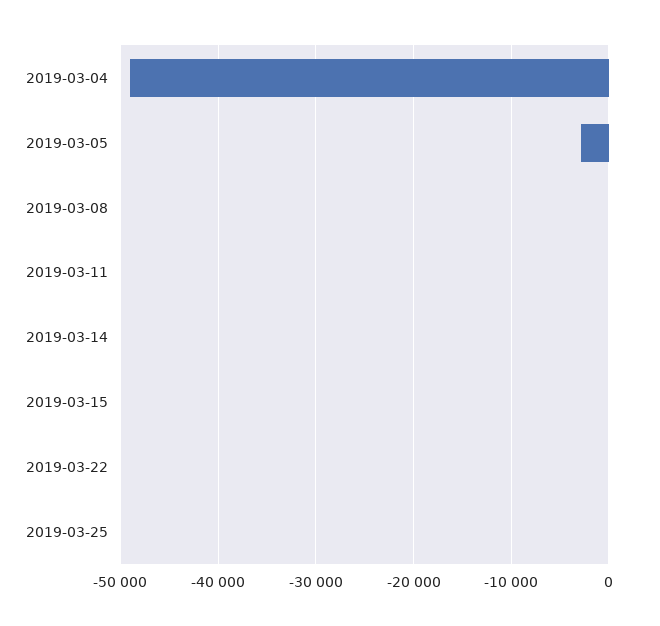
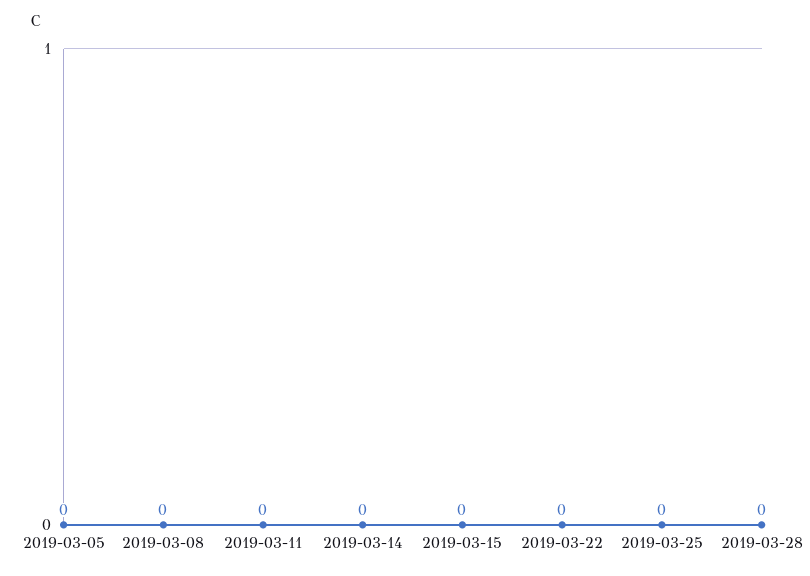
2019-03-04: -49000 -> none
2019-03-05: -3000 -> 0
2019-03-28: none -> 0

